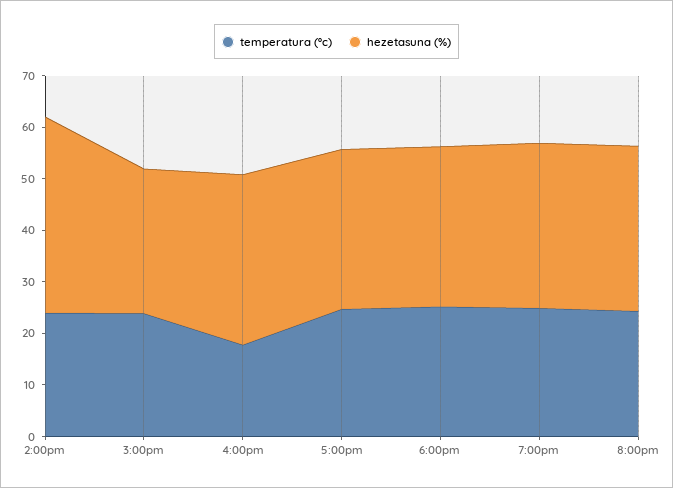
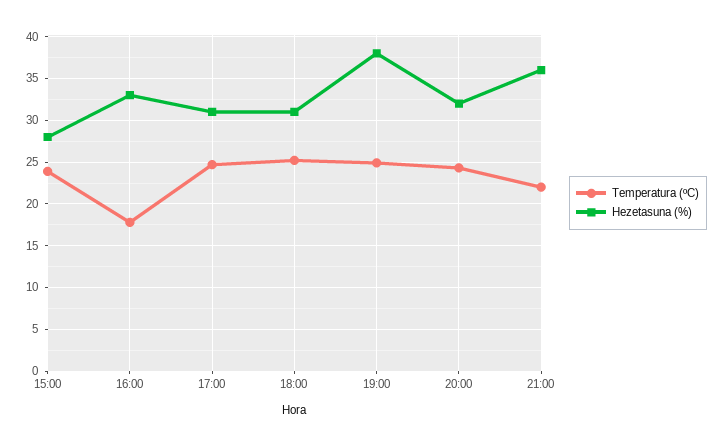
temperatura (ºc), 2:00pm: 24 -> none
hezetasuna (%), 2:00pm: 38 -> none
hezetasuna (%), 7:00pm: 32 -> 38
temperatura (ºc), 21:00: none -> 22
hezetasuna (%), 21:00: none -> 36

